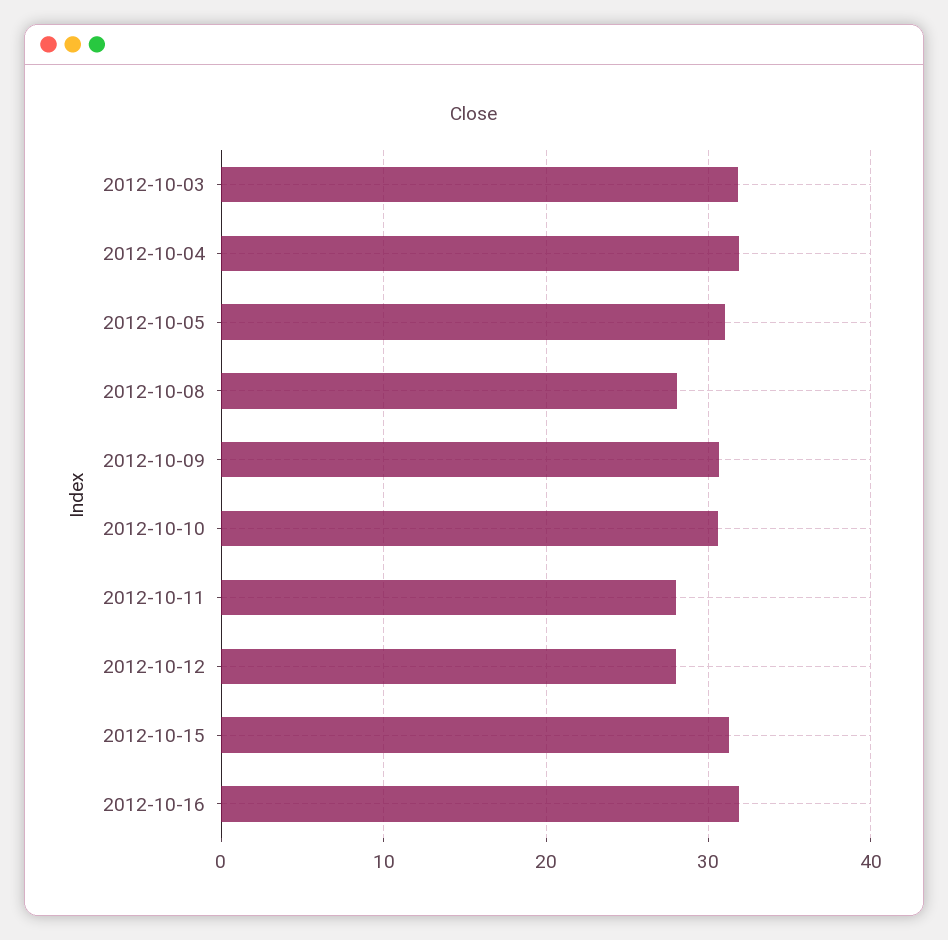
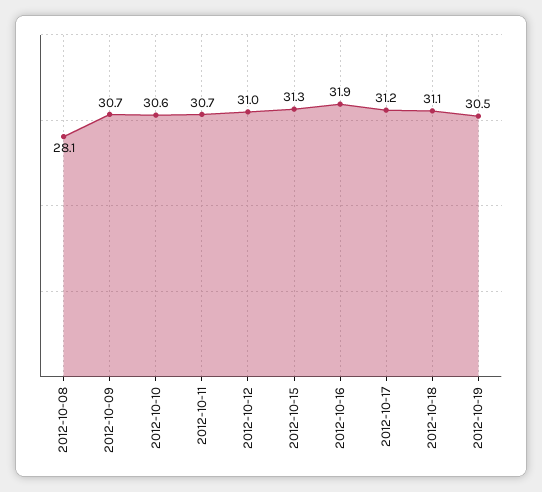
2012-10-03: 32 -> none
2012-10-04: 32 -> none
2012-10-05: 31 -> none
2012-10-11: 28 -> 30.7
2012-10-12: 28 -> 31
2012-10-17: none -> 31.2
2012-10-18: none -> 31.1
2012-10-19: none -> 30.5

